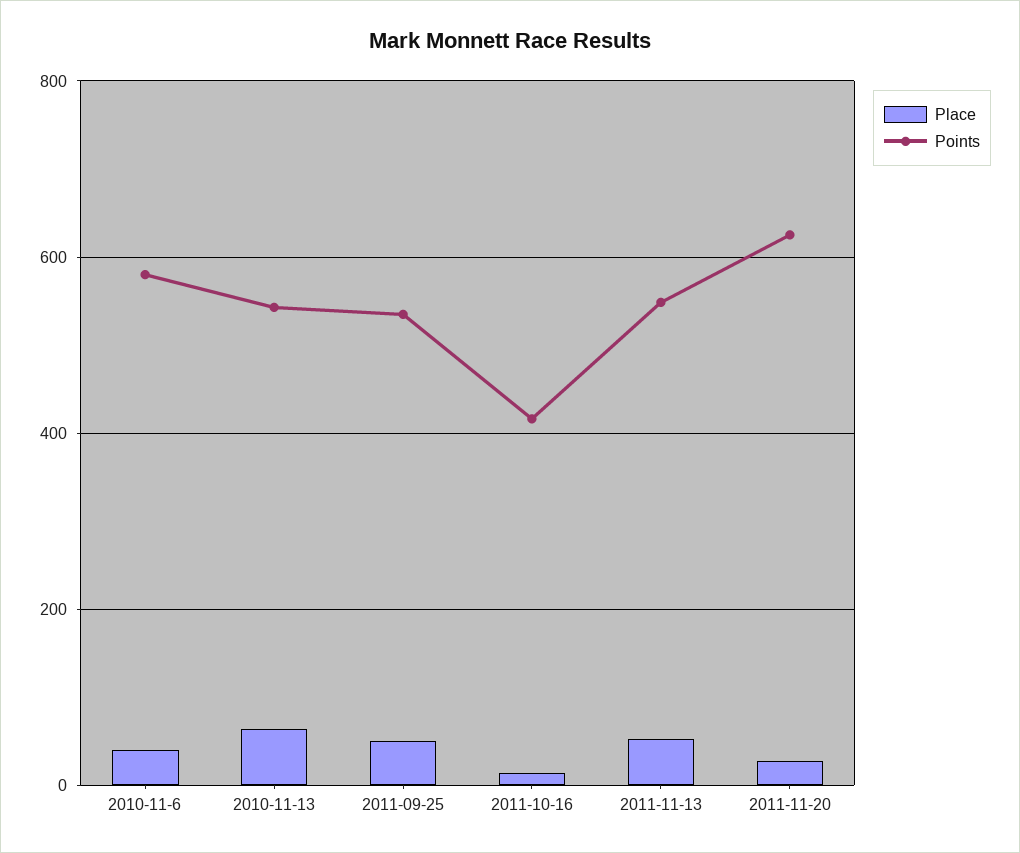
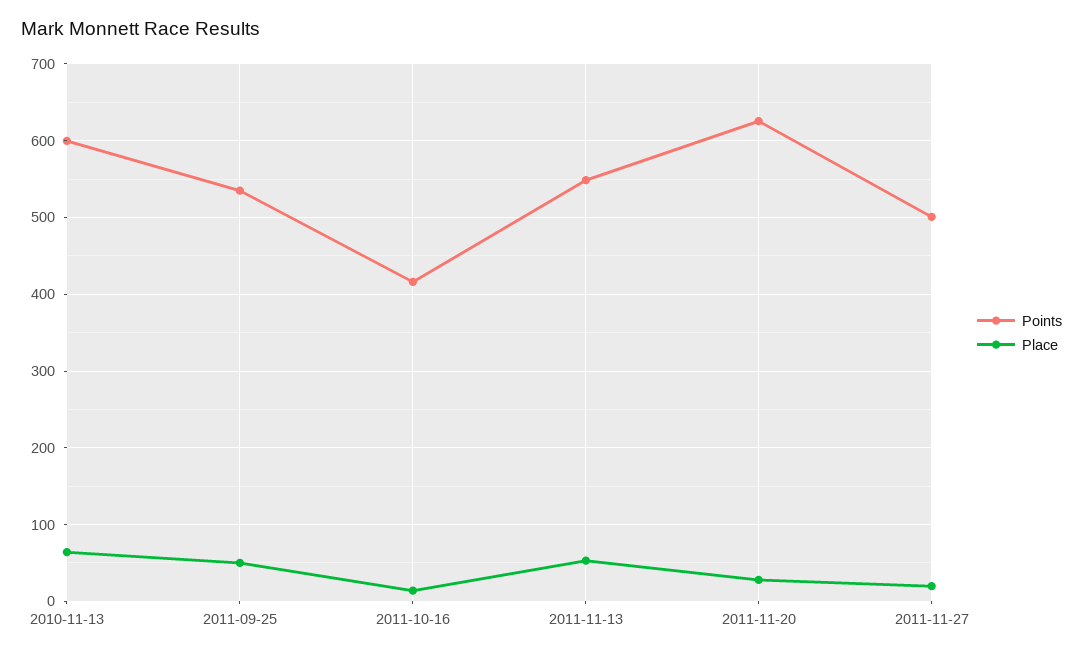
Place, 2010-11-6: 40 -> none
Points, 2010-11-6: 580 -> none
Points, 2010-11-13: 540 -> 600
Points, 2011-11-27: none -> 500
Place, 2011-11-27: none -> 20

